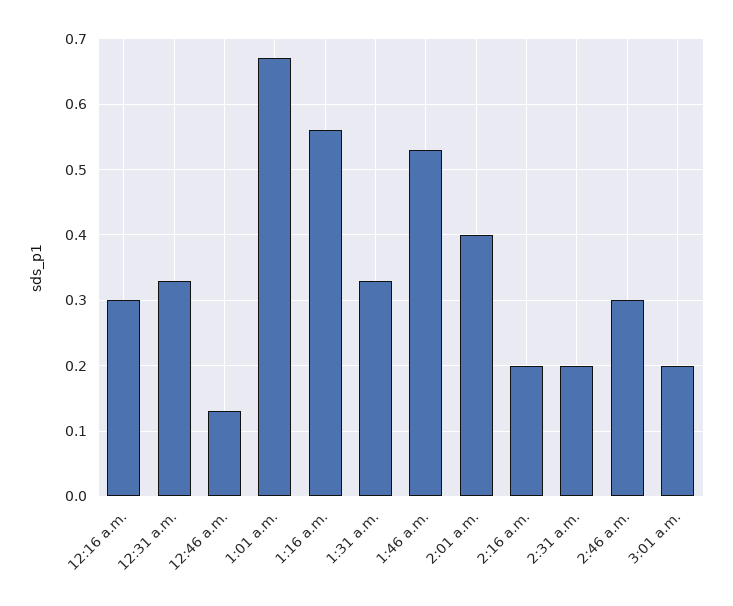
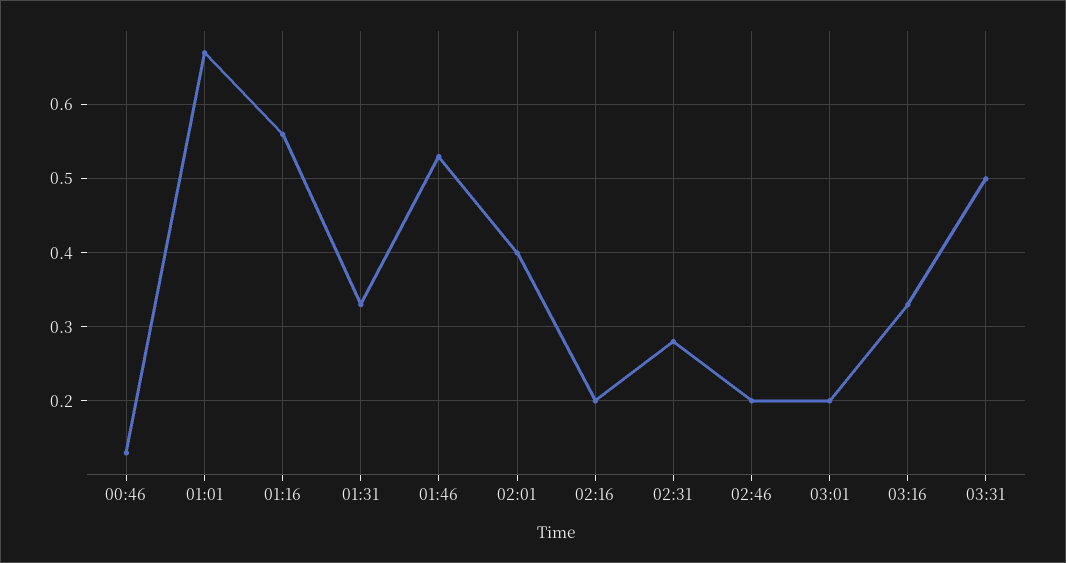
12:16 a.m.: 0.3 -> none
12:31 a.m.: 0.33 -> none
2:31 a.m.: 0.2 -> 0.28
2:46 a.m.: 0.3 -> 0.2
03:16: none -> 0.33
03:31: none -> 0.5

